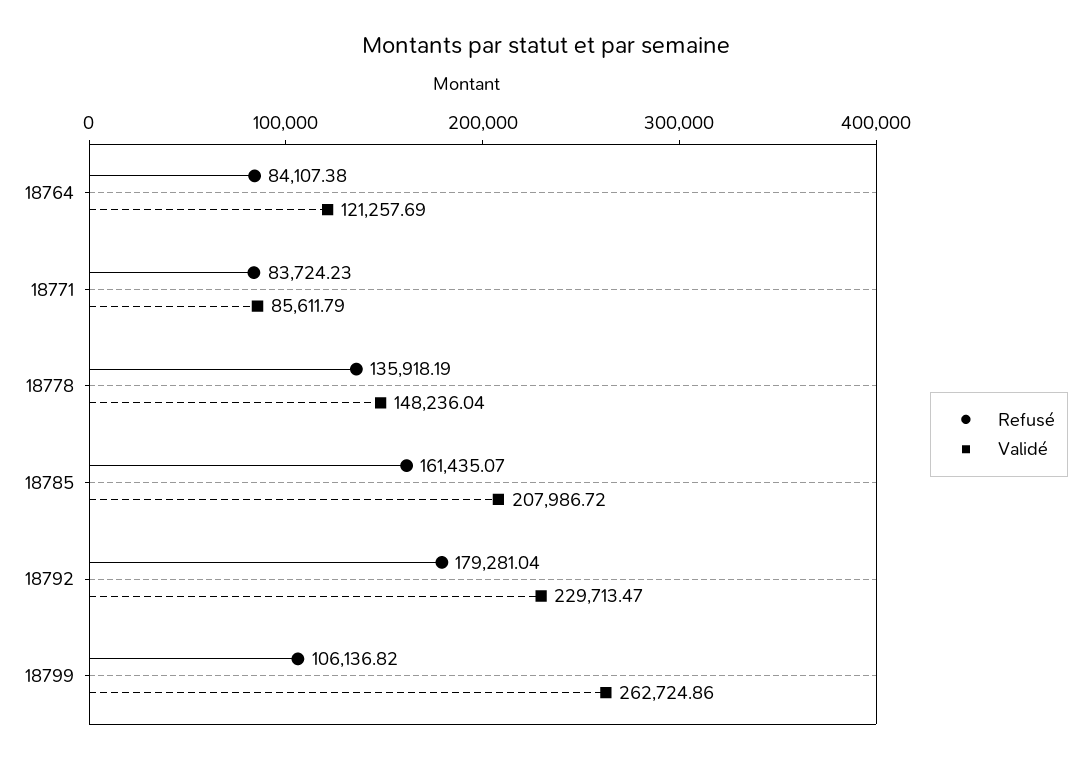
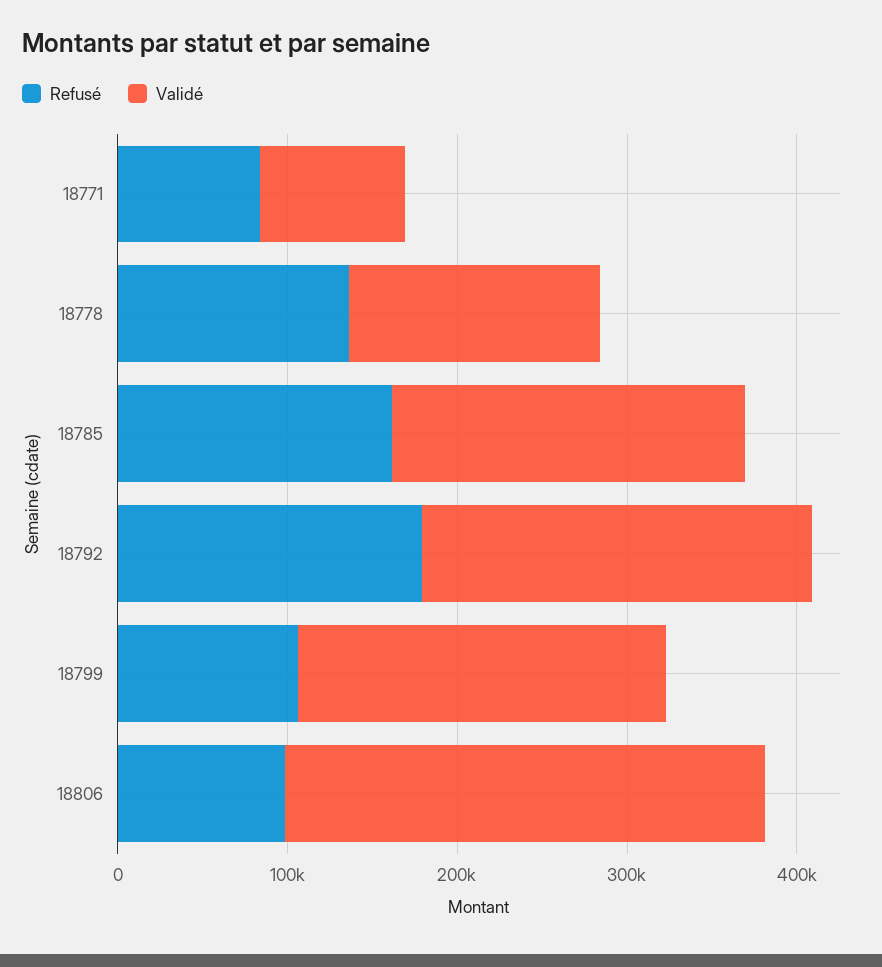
Refusé, 18764: 84107.38 -> none
Validé, 18764: 121257.69 -> none
Validé, 18799: 262724.86 -> 220000
Refusé, 18806: none -> 100000
Validé, 18806: none -> 280000

